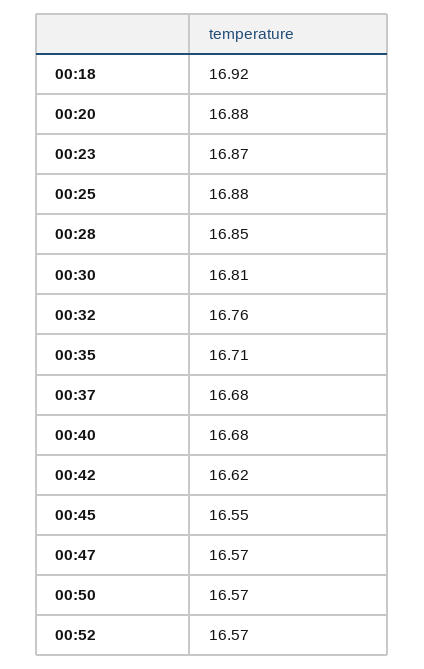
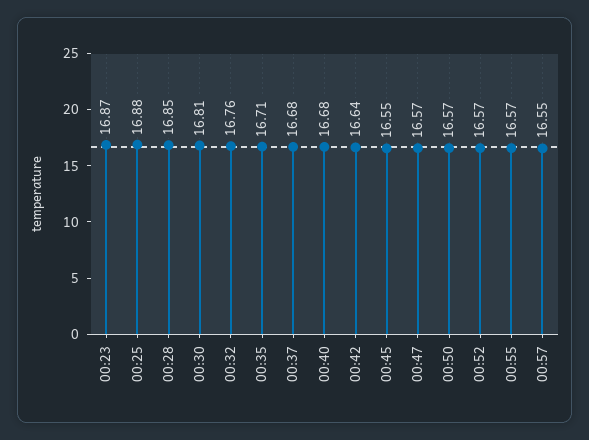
00:18: 16.92 -> none
00:20: 16.88 -> none
00:42: 16.62 -> 16.64
00:55: none -> 16.57
00:57: none -> 16.55

